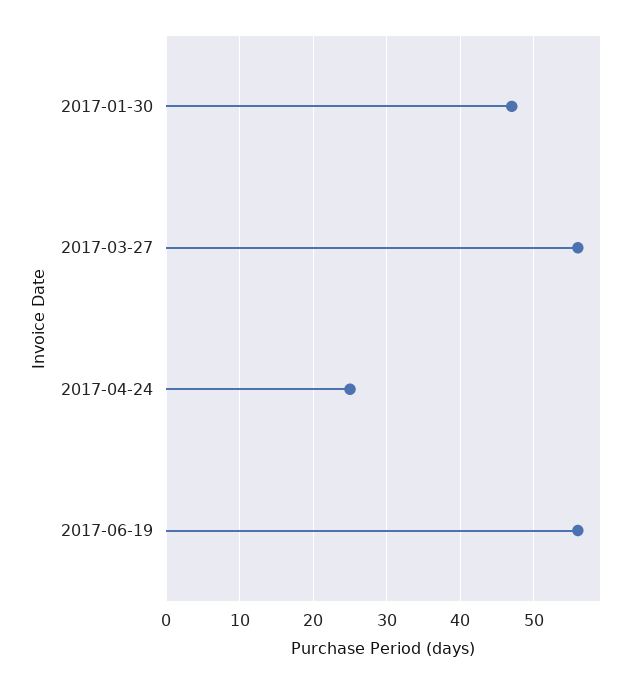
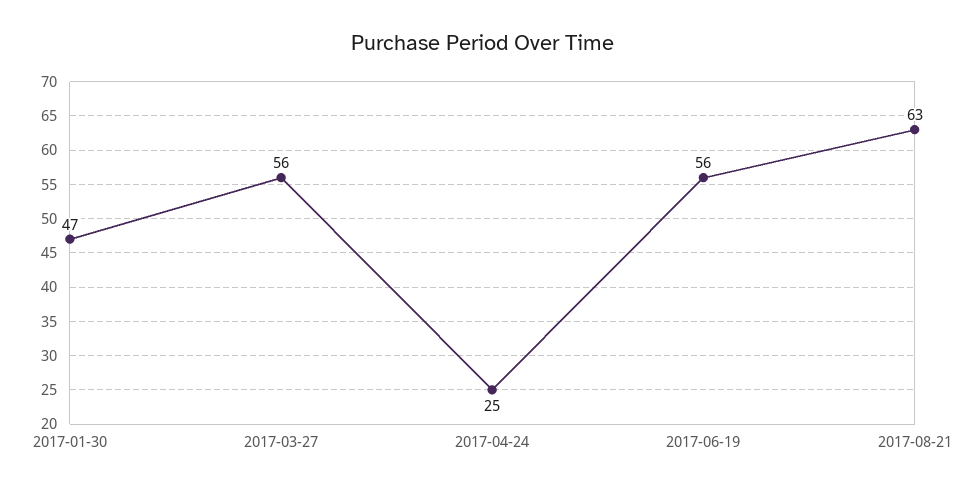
2017-08-21: none -> 63

